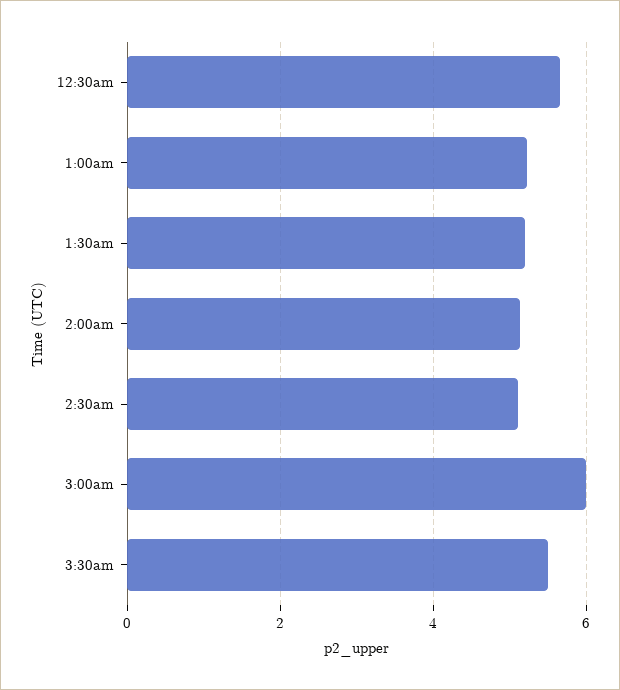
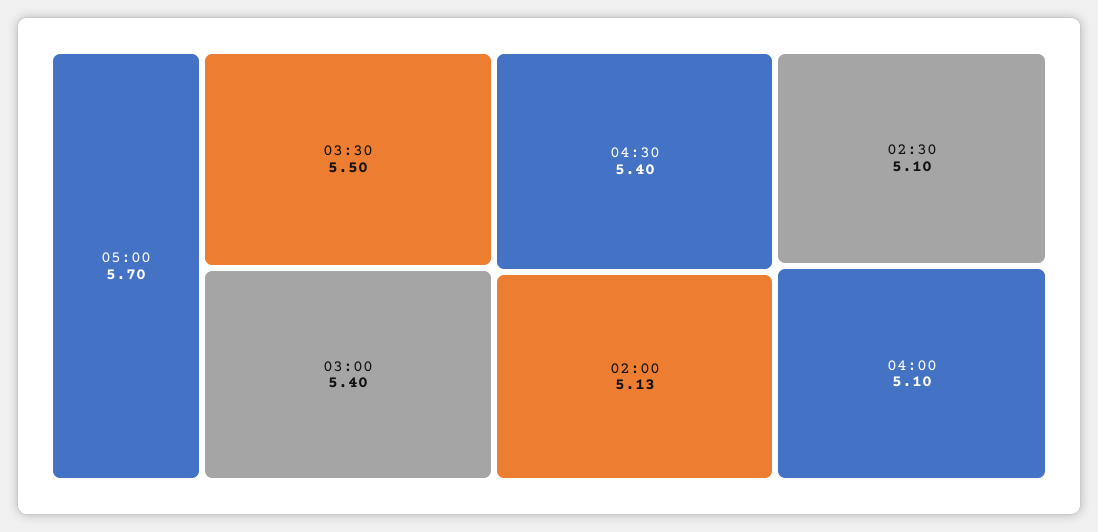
12:30am: 5.6 -> none
1:00am: 5.2 -> none
1:30am: 5.2 -> none
3:00am: 6 -> 5.4
05:00: none -> 5.7
04:30: none -> 5.4
04:00: none -> 5.1

